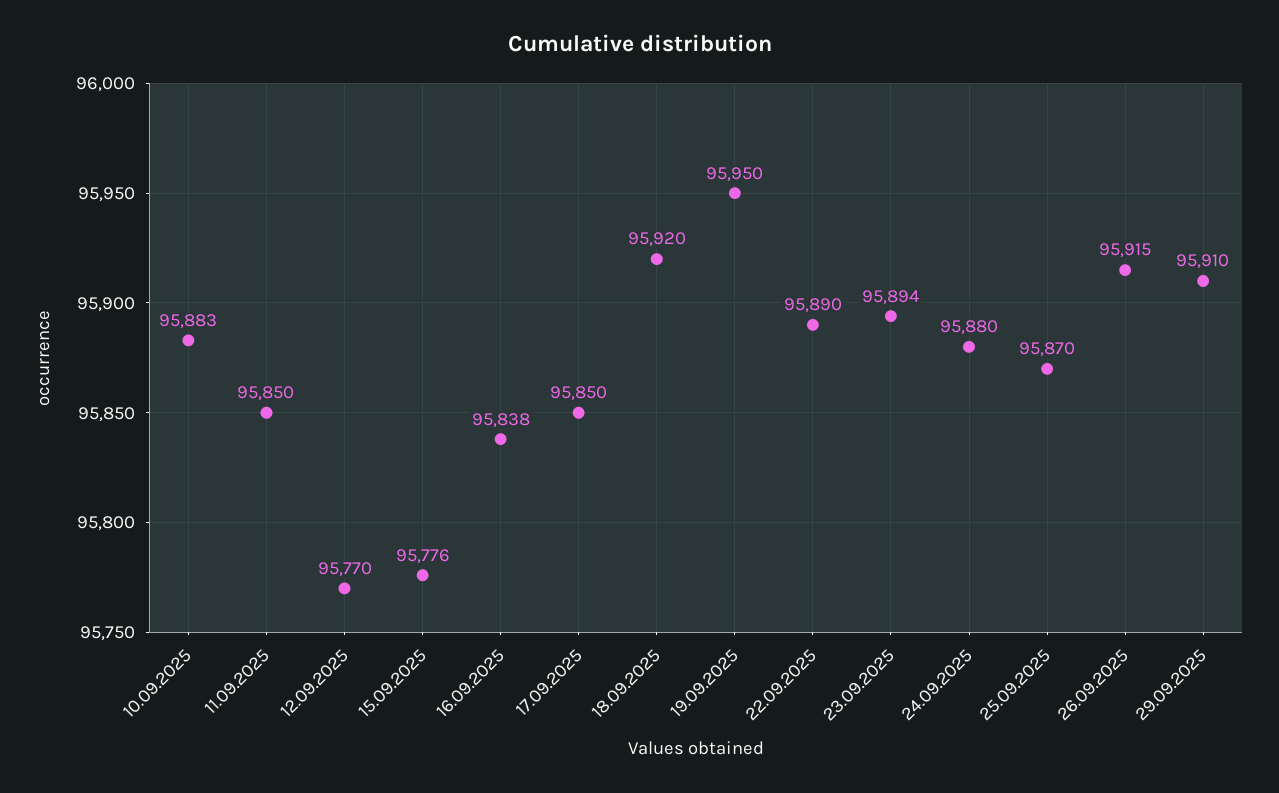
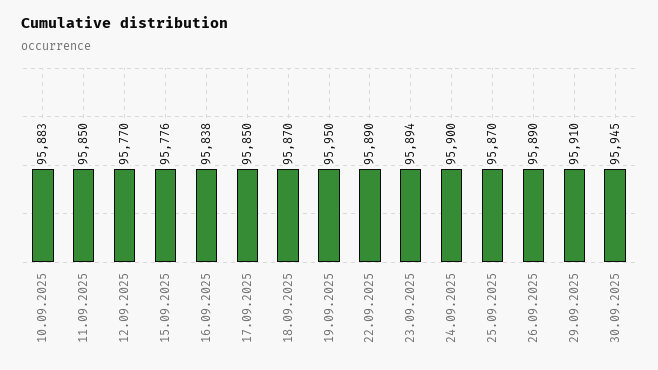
18.09.2025: 95920 -> 95870
24.09.2025: 95880 -> 95900
26.09.2025: 95915 -> 95890
30.09.2025: none -> 95945

